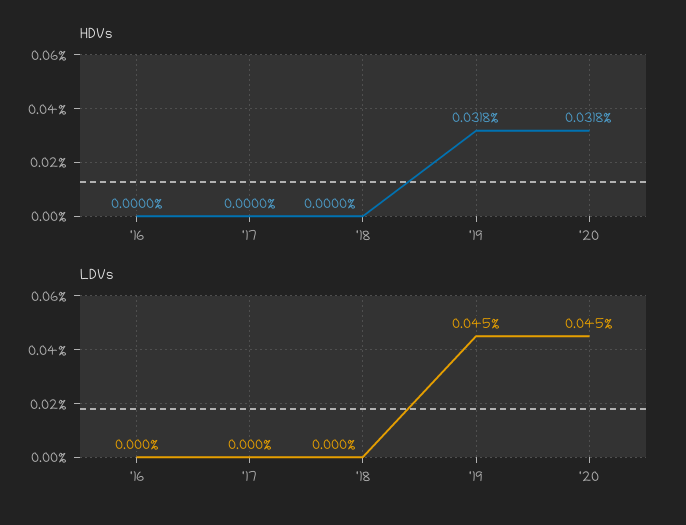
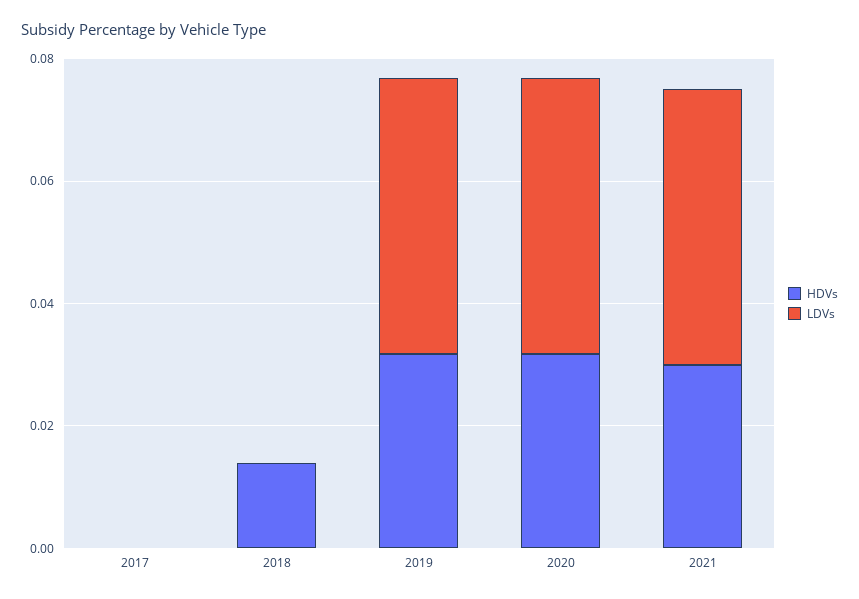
HDVs, '16: 0 -> none
HDVs, '18: 0 -> 0.015
LDVs, '16: 0 -> none
HDVs, 2021: none -> 0.03
LDVs, 2021: none -> 0.045

